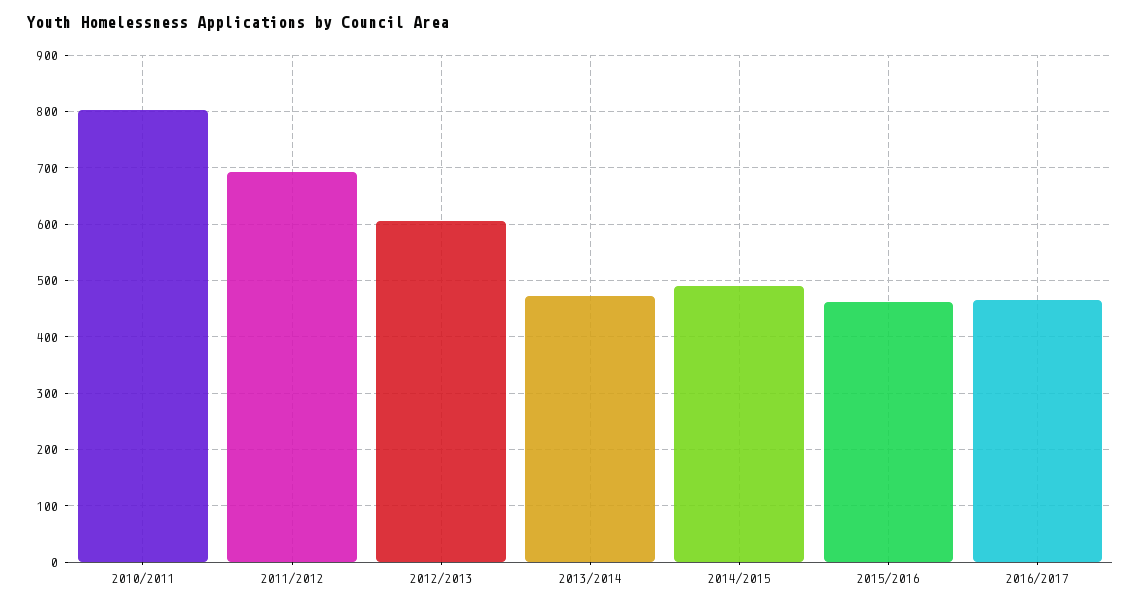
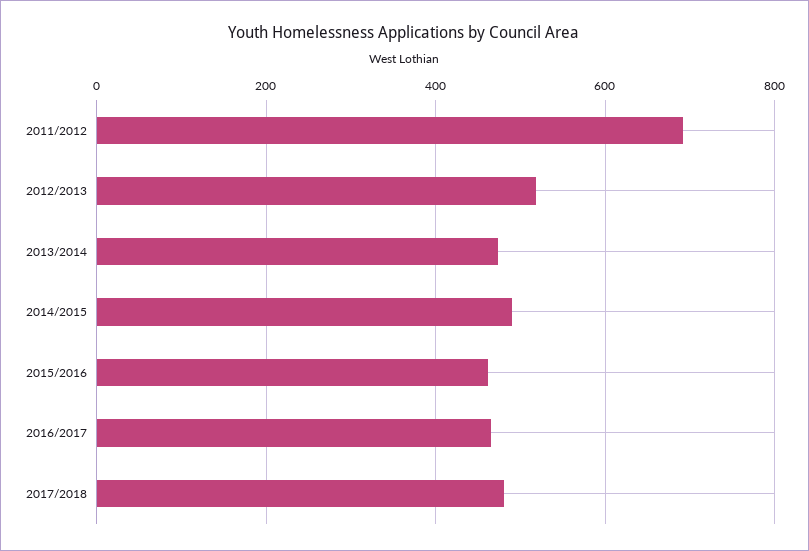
2010/2011: 800 -> none
2012/2013: 600 -> 520
2017/2018: none -> 480

